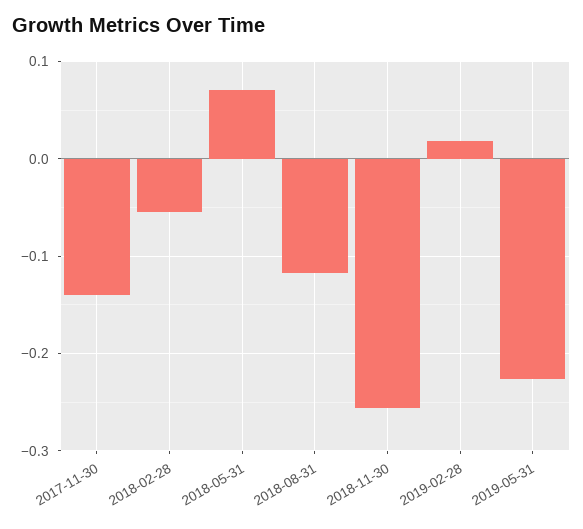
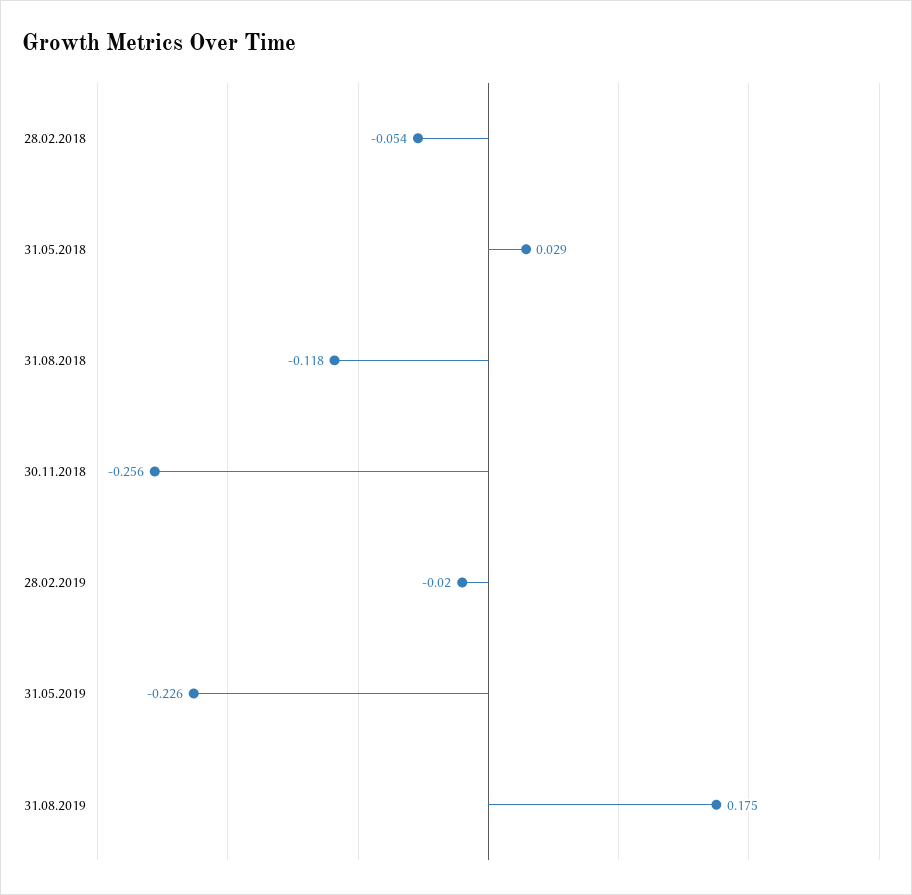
2017-11-30: -0.14 -> none
2018-05-31: 0.07 -> 0.029
2019-02-28: 0.02 -> -0.02
31.08.2019: none -> 0.175

